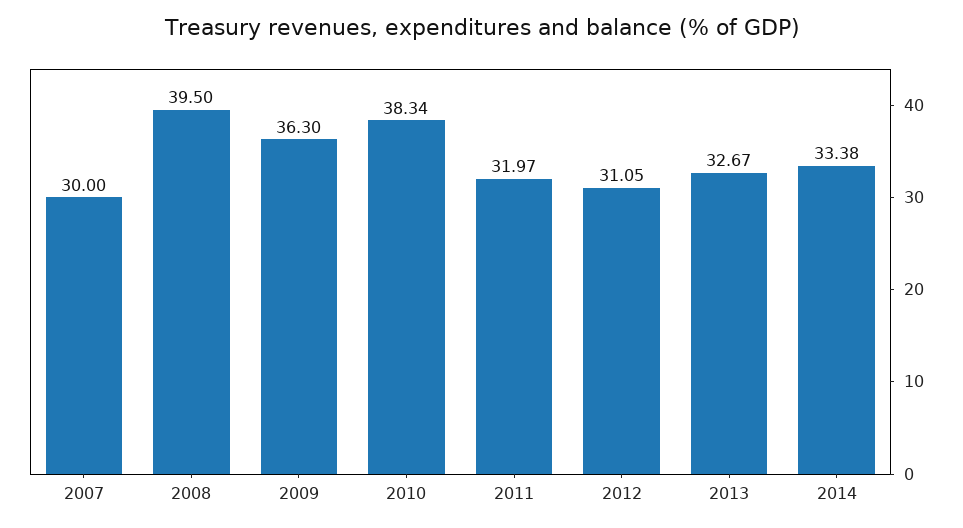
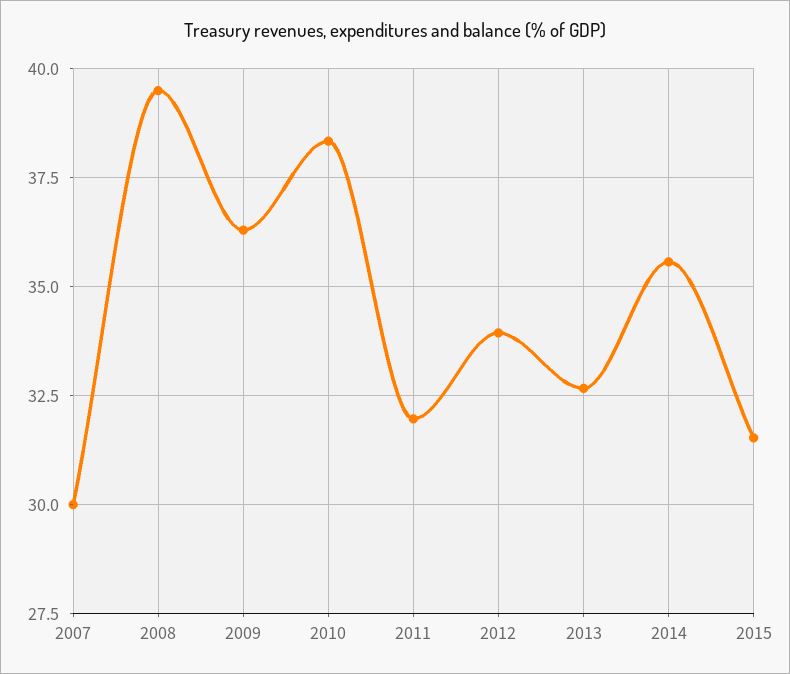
2012: 31.05 -> 34
2014: 33.38 -> 35.5
2015: none -> 31.5

